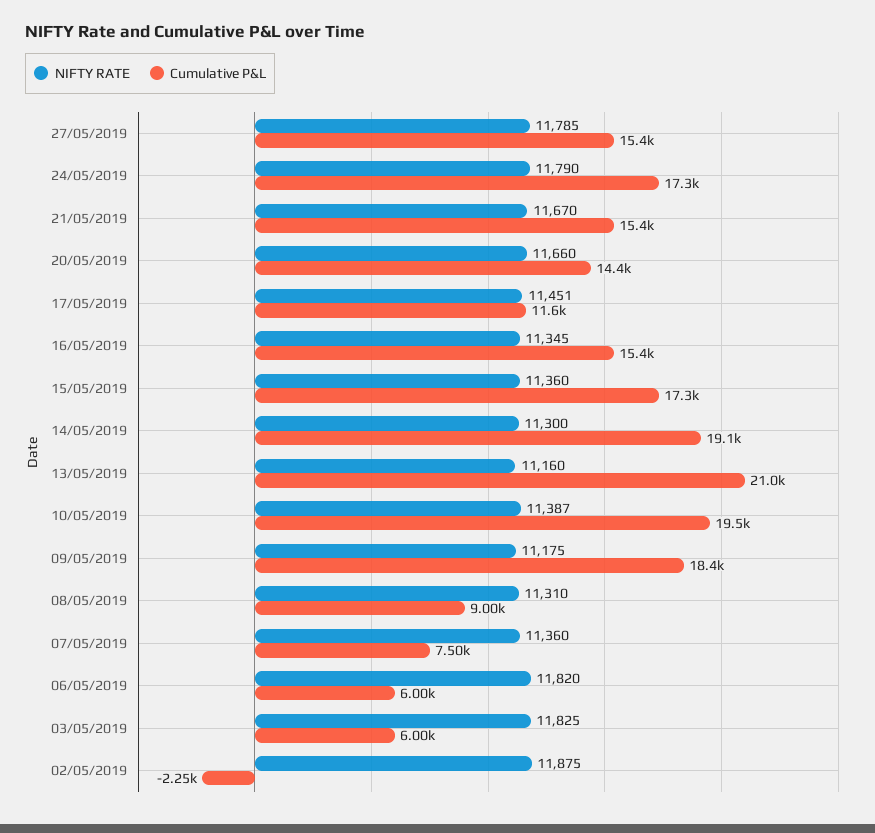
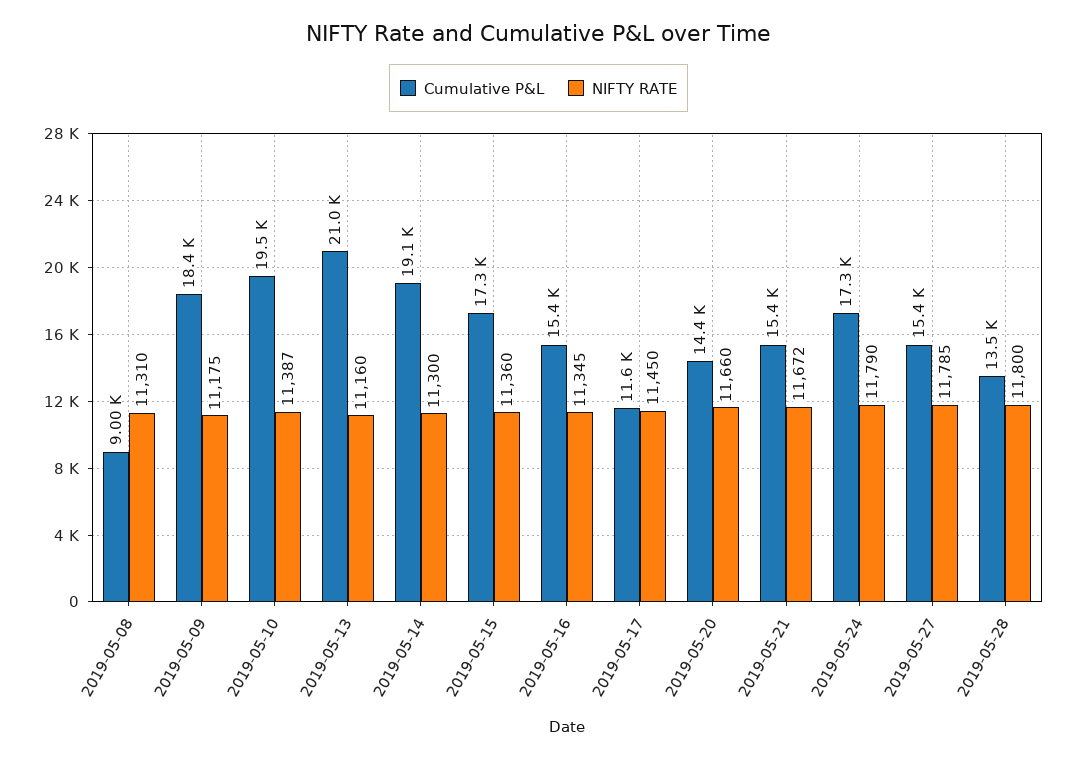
NIFTY RATE, 21/05/2019: 11670 -> 11672
NIFTY RATE, 17/05/2019: 11451 -> 11450
NIFTY RATE, 07/05/2019: 11360 -> none
Cumulative P&L, 07/05/2019: 7500 -> none
NIFTY RATE, 06/05/2019: 11820 -> none
Cumulative P&L, 06/05/2019: 6000 -> none
NIFTY RATE, 03/05/2019: 11825 -> none
Cumulative P&L, 03/05/2019: 6000 -> none
NIFTY RATE, 02/05/2019: 11875 -> none
Cumulative P&L, 02/05/2019: -2250 -> none
Cumulative P&L, 2019-05-28: none -> 13500
NIFTY RATE, 2019-05-28: none -> 11800

